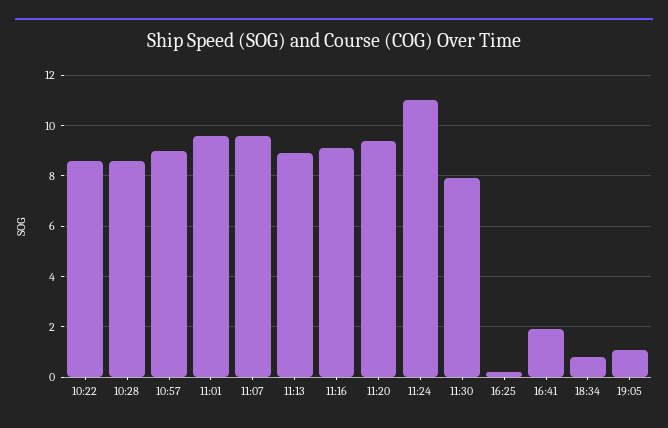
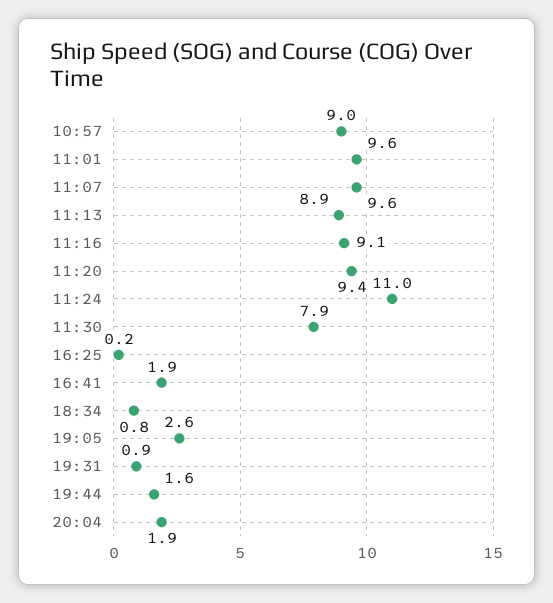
10:22: 8.5 -> none
10:28: 8.5 -> none
19:05: 1 -> 2.6
19:31: none -> 0.9
19:44: none -> 1.6
20:04: none -> 1.9

